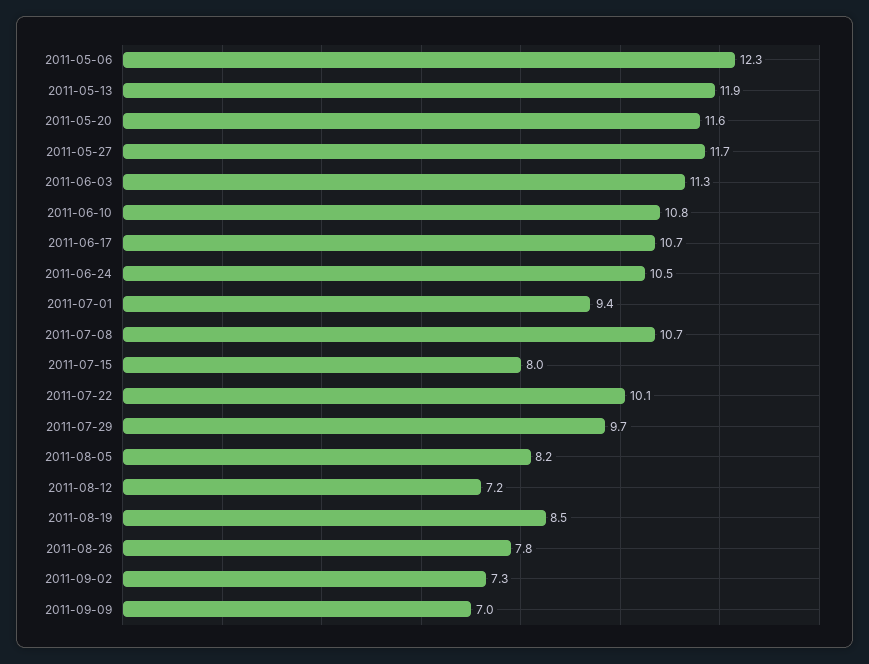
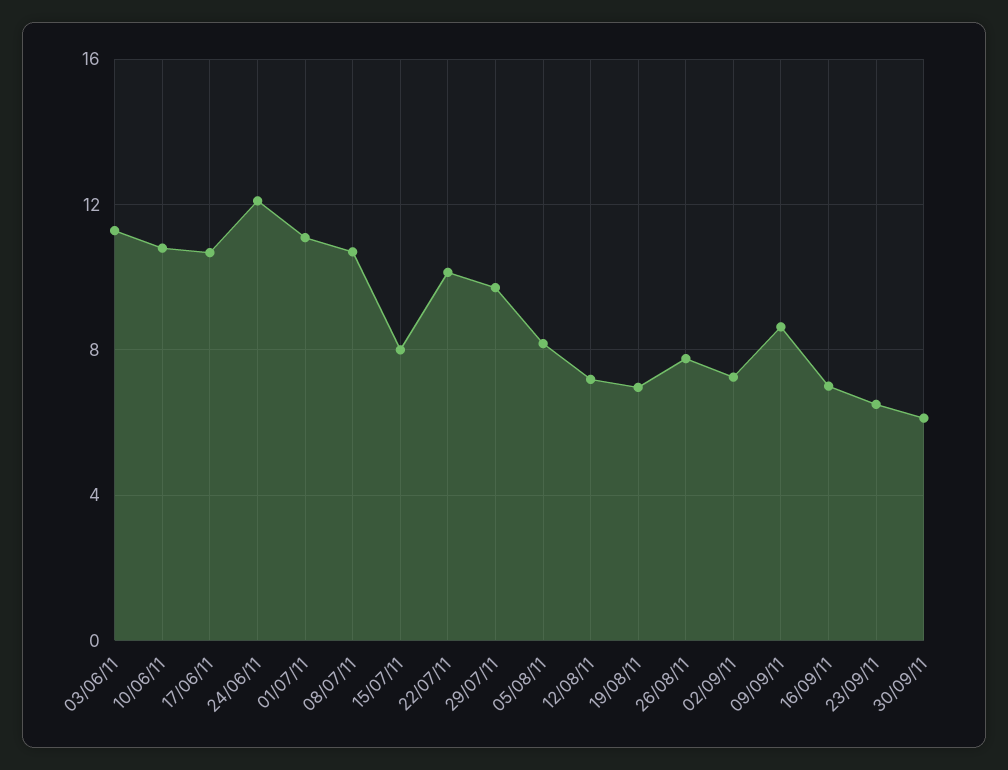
2011-05-06: 12.3 -> none
2011-05-13: 11.9 -> none
2011-05-20: 11.6 -> none
2011-05-27: 11.7 -> none
2011-06-24: 10.5 -> 12
2011-07-01: 9.4 -> 11
2011-08-19: 8.5 -> 7
2011-09-09: 7 -> 8.5
16/09/11: none -> 7
23/09/11: none -> 6.5
30/09/11: none -> 6

